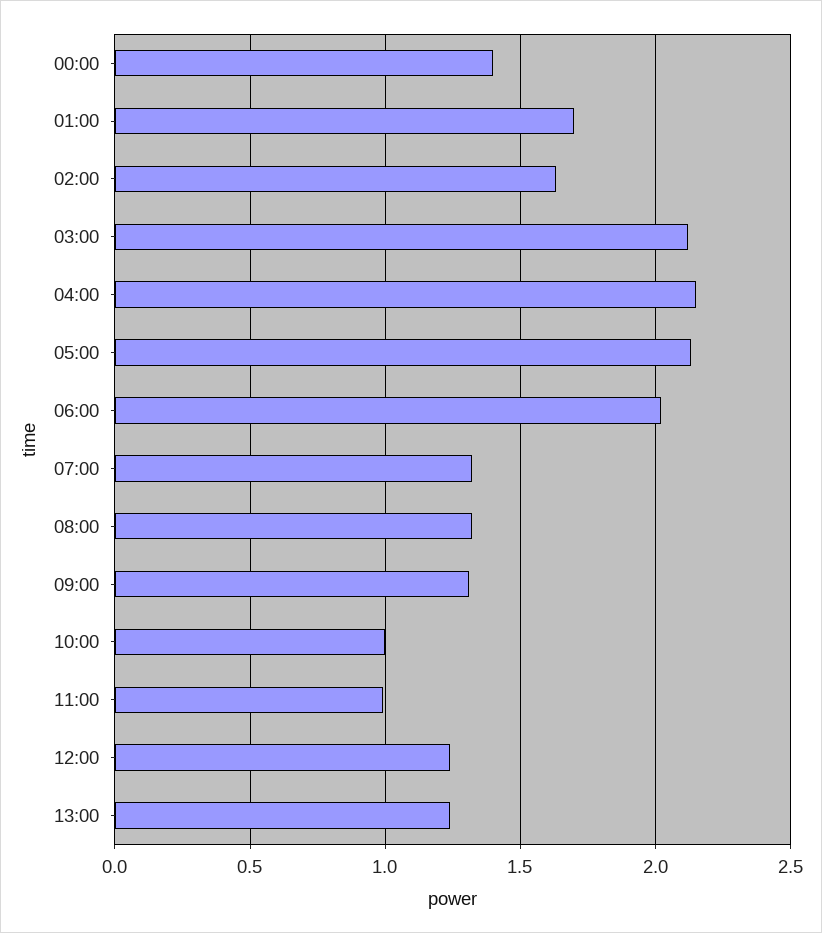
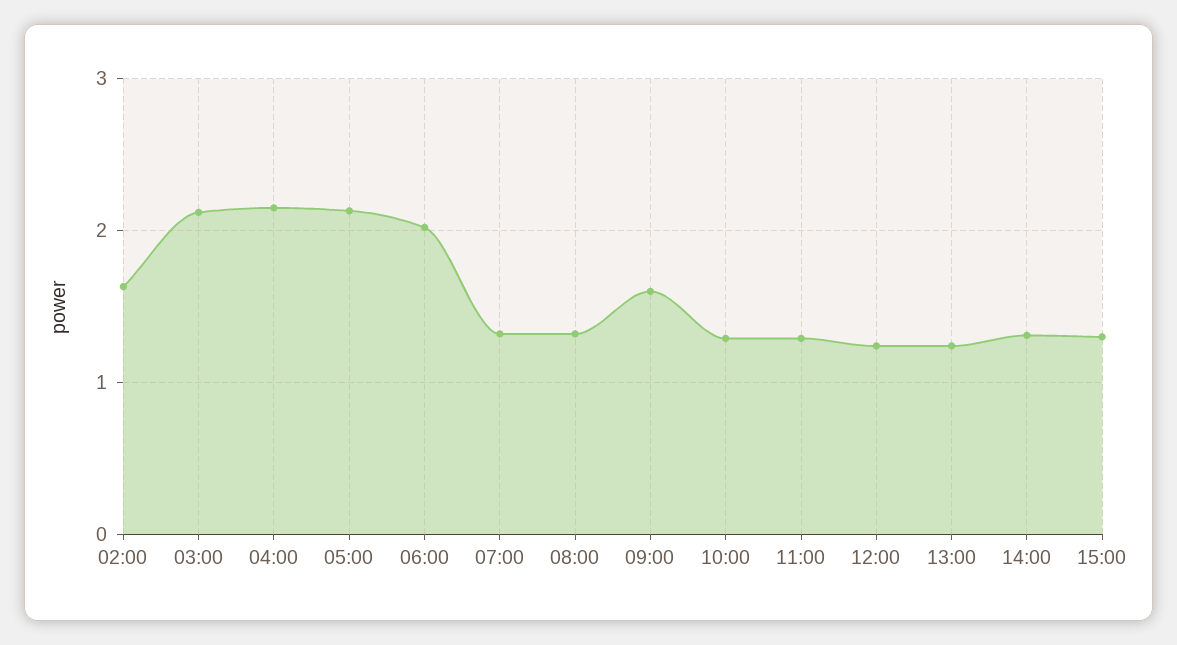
00:00: 1.4 -> none
01:00: 1.7 -> none
09:00: 1.3 -> 1.6
10:00: 1 -> 1.3
11:00: 1 -> 1.3
14:00: none -> 1.3
15:00: none -> 1.3

